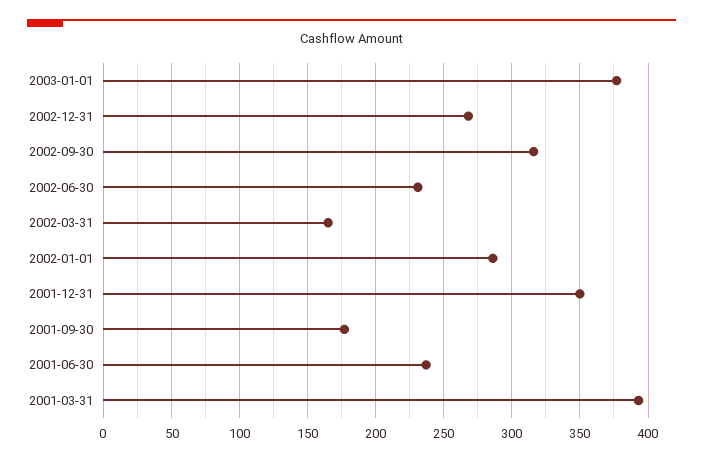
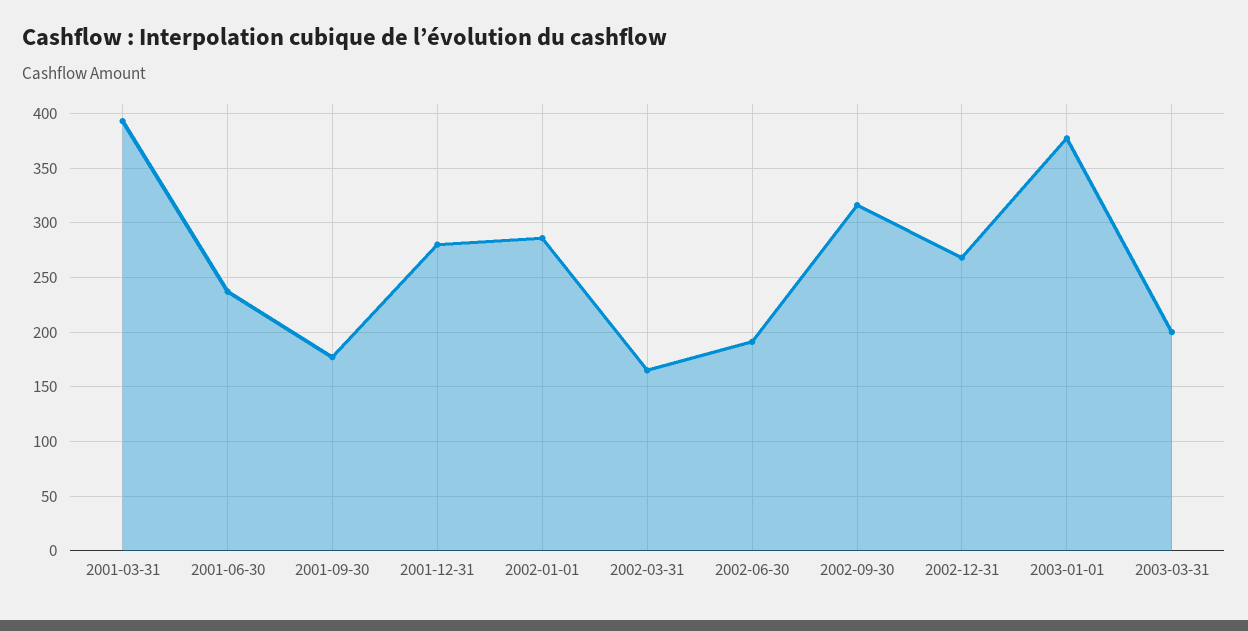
2002-06-30: 230 -> 190
2001-12-31: 350 -> 280
2003-03-31: none -> 200

